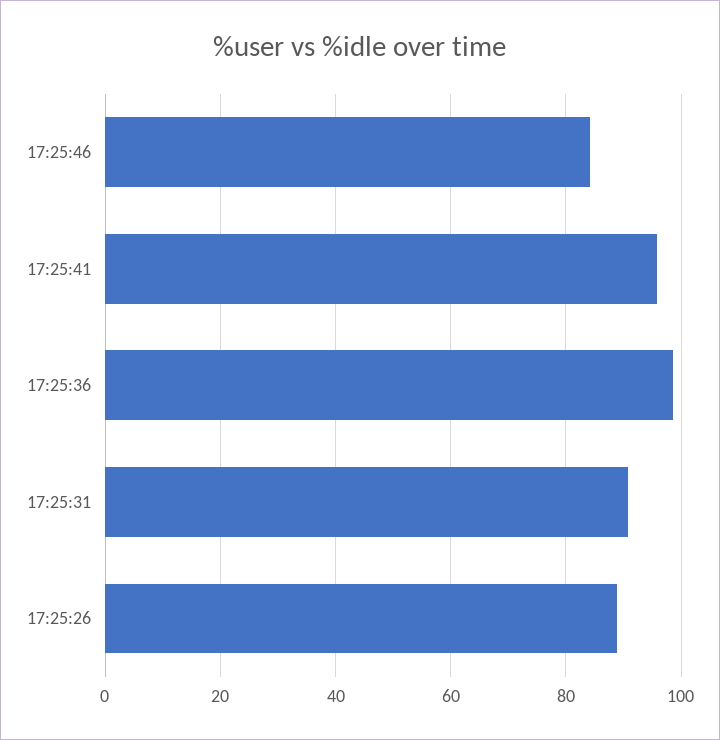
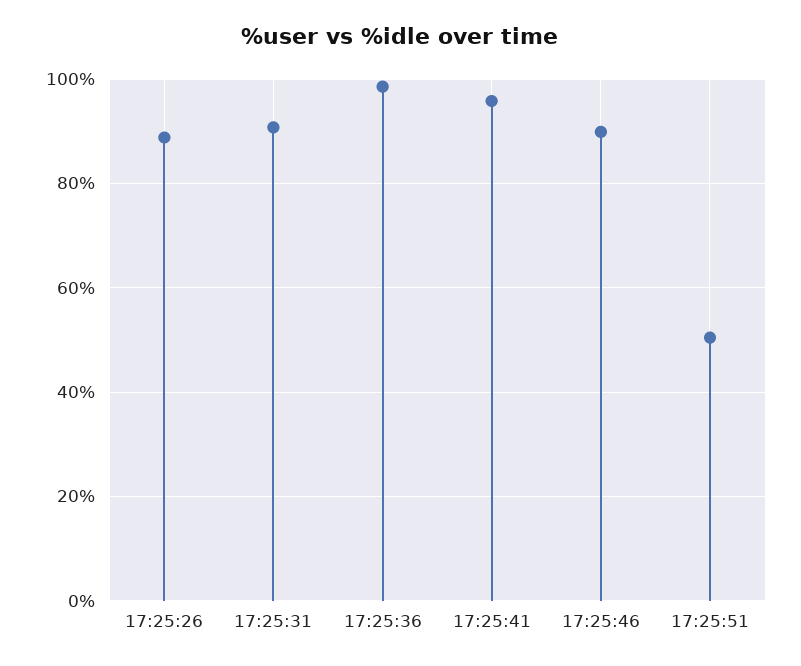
17:25:46: 84 -> 90
17:25:51: none -> 50

